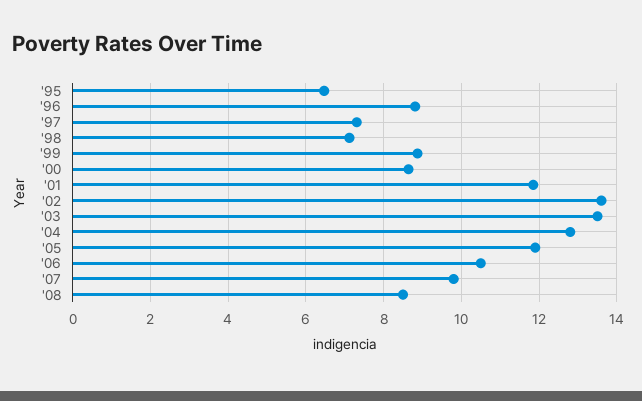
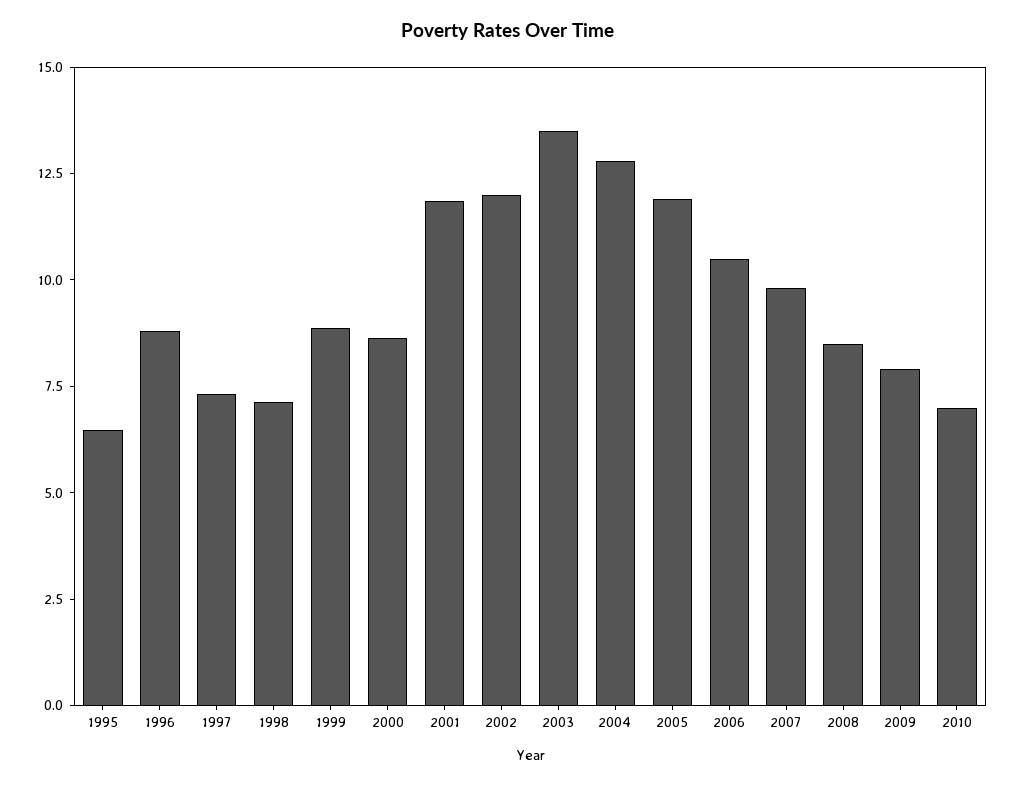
'02: 13.6 -> 12
2009: none -> 8
2010: none -> 7

